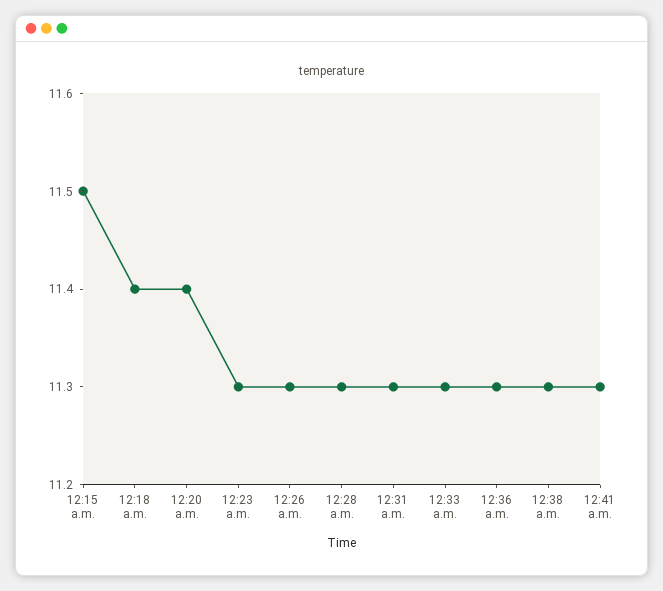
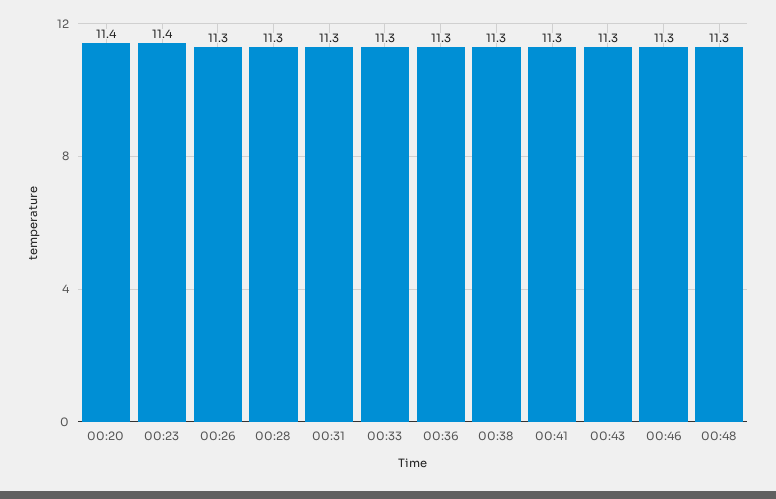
12:15 a.m.: 11.5 -> none
12:18 a.m.: 11.4 -> none
12:23 a.m.: 11.3 -> 11.4
00:43: none -> 11.3
00:46: none -> 11.3
00:48: none -> 11.3

